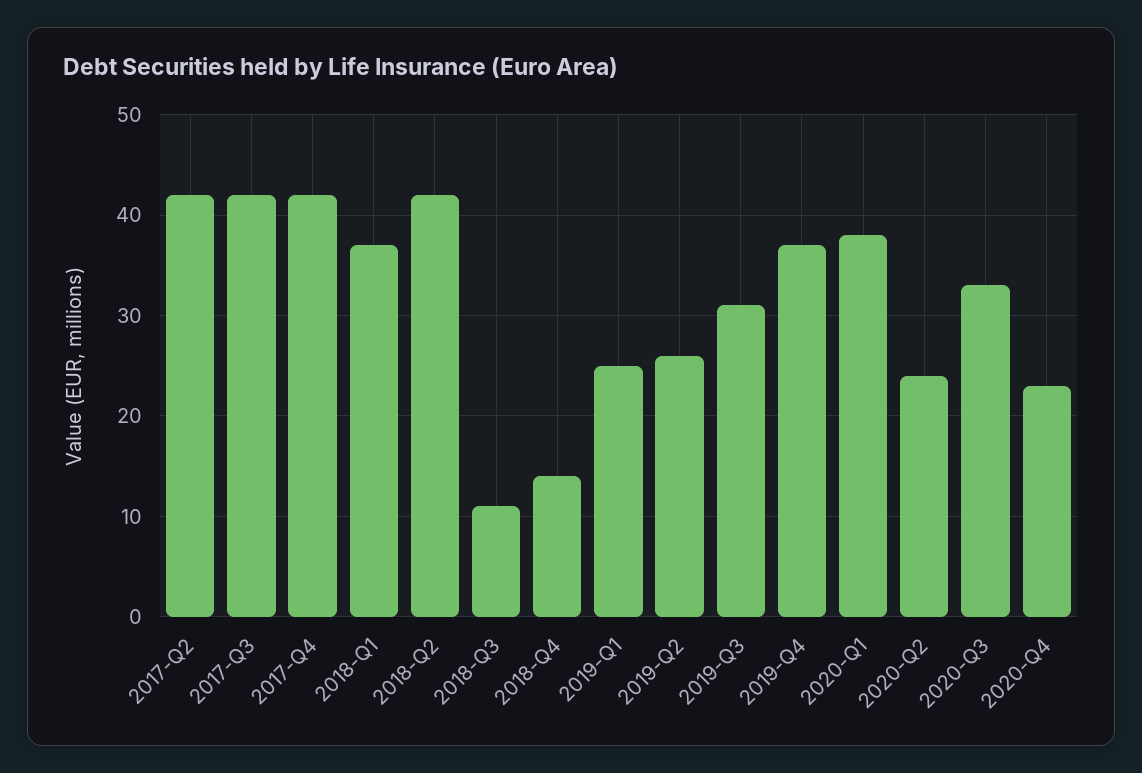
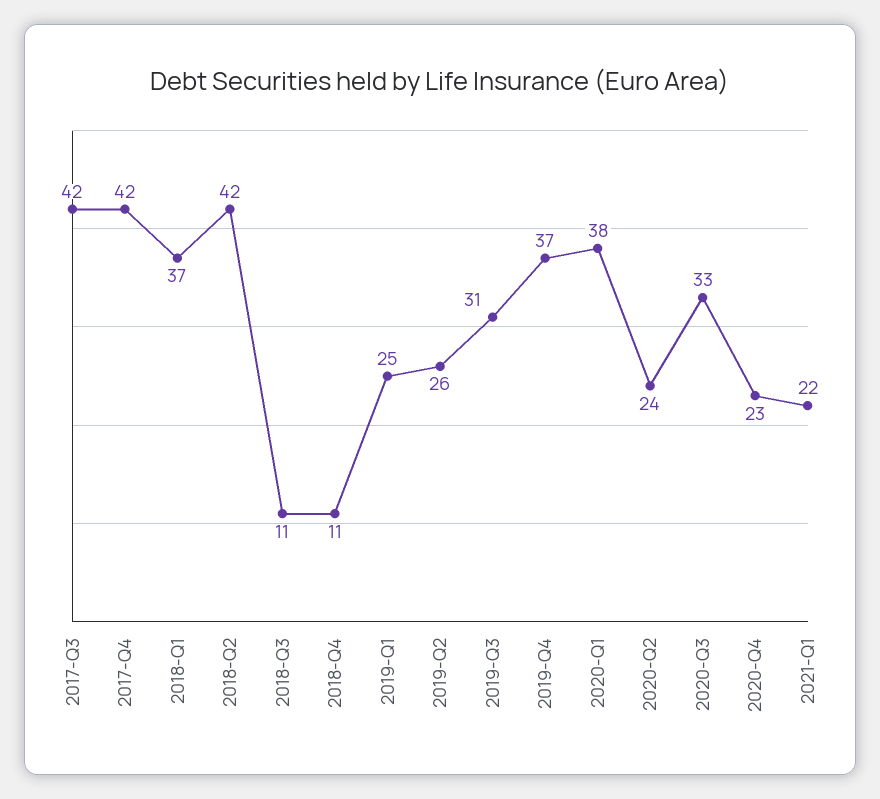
2017-Q2: 42 -> none
2018-Q4: 14 -> 11
2021-Q1: none -> 22

